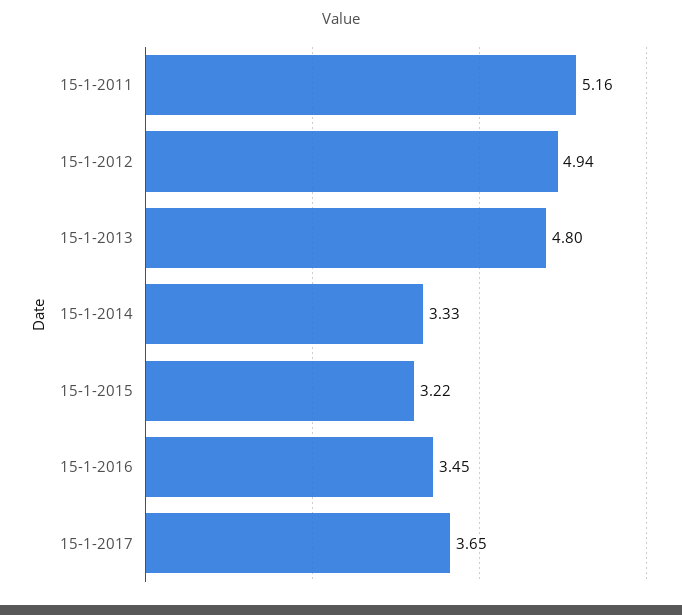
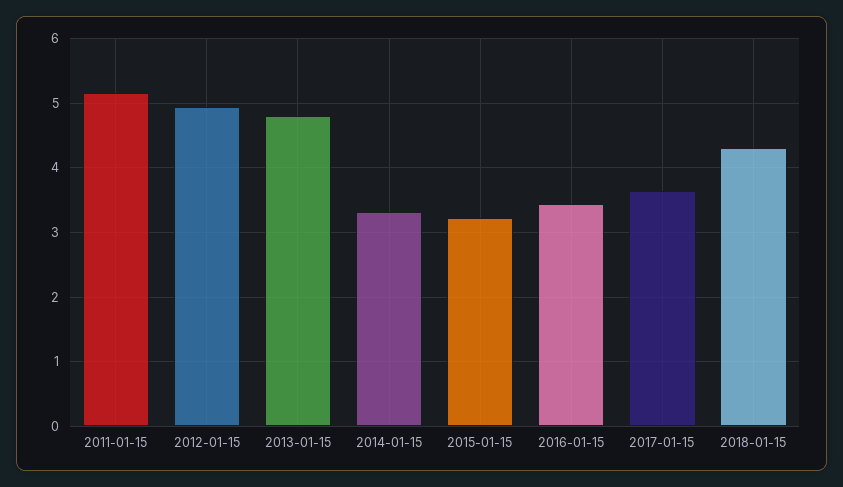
2018-01-15: none -> 4.3

